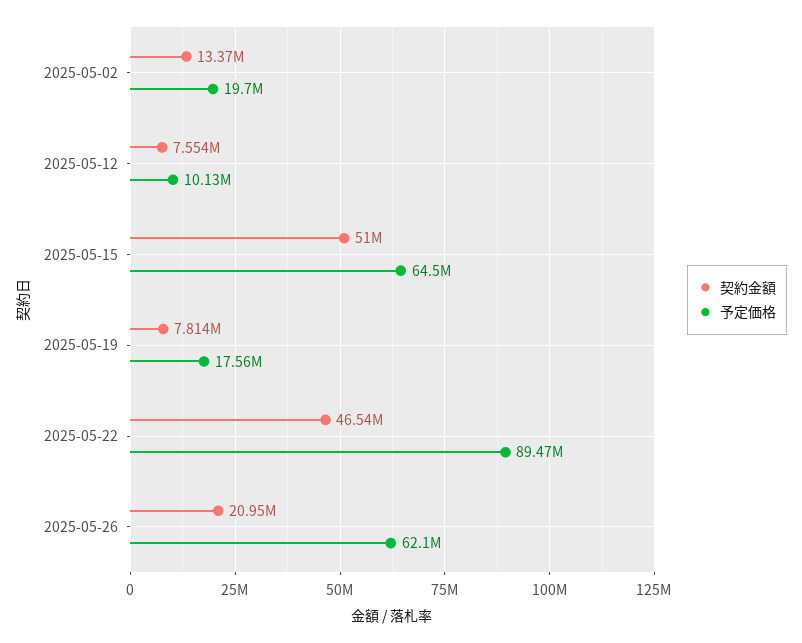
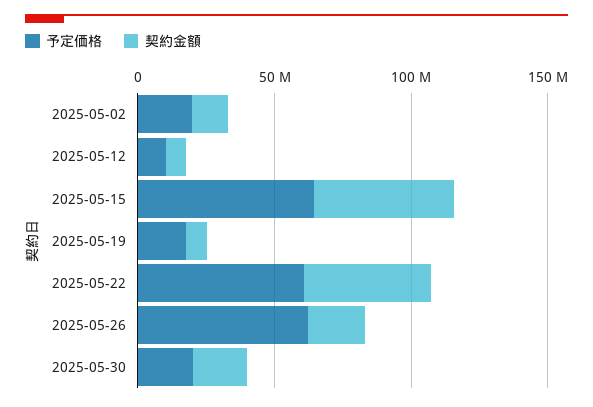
予定価格, 2025-05-22: 89470000 -> 60000000
予定価格, 2025-05-30: none -> 20000000
契約金額, 2025-05-30: none -> 20000000

